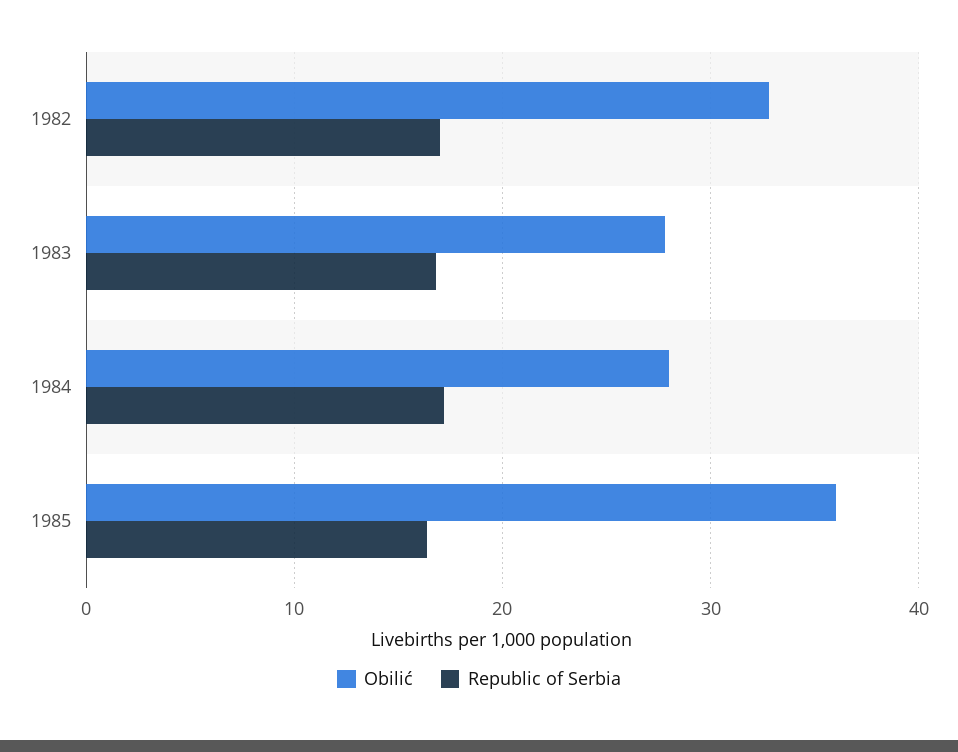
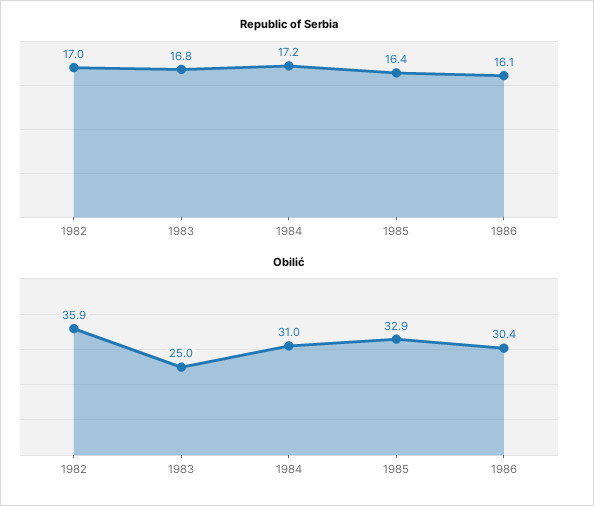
Obilić, 1982: 33 -> 35.9
Obilić, 1983: 28 -> 25
Obilić, 1984: 28 -> 31
Obilić, 1985: 36 -> 32.9
Republic of Serbia, 1986: none -> 16.1
Obilić, 1986: none -> 30.4

